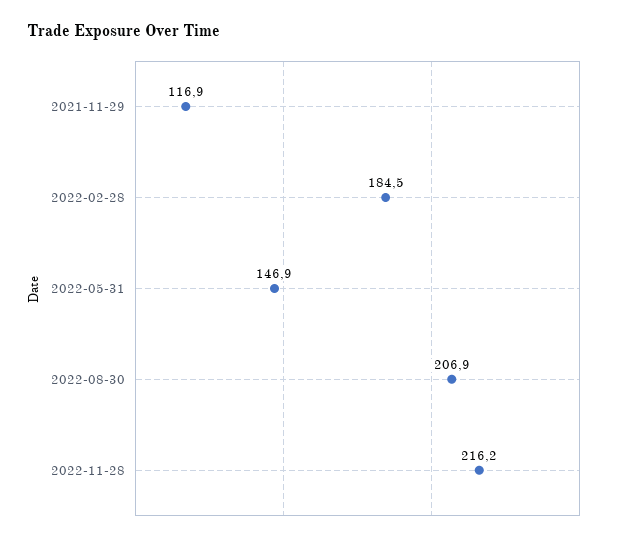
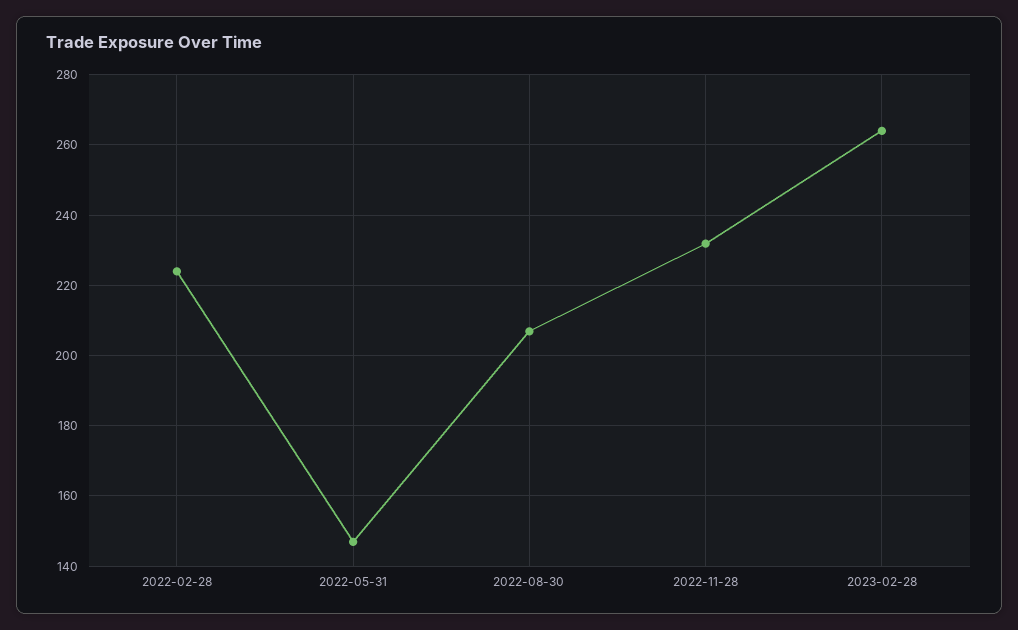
2021-11-29: 116.9 -> none
2022-02-28: 184.5 -> 224
2022-11-28: 216.2 -> 232
2023-02-28: none -> 264

